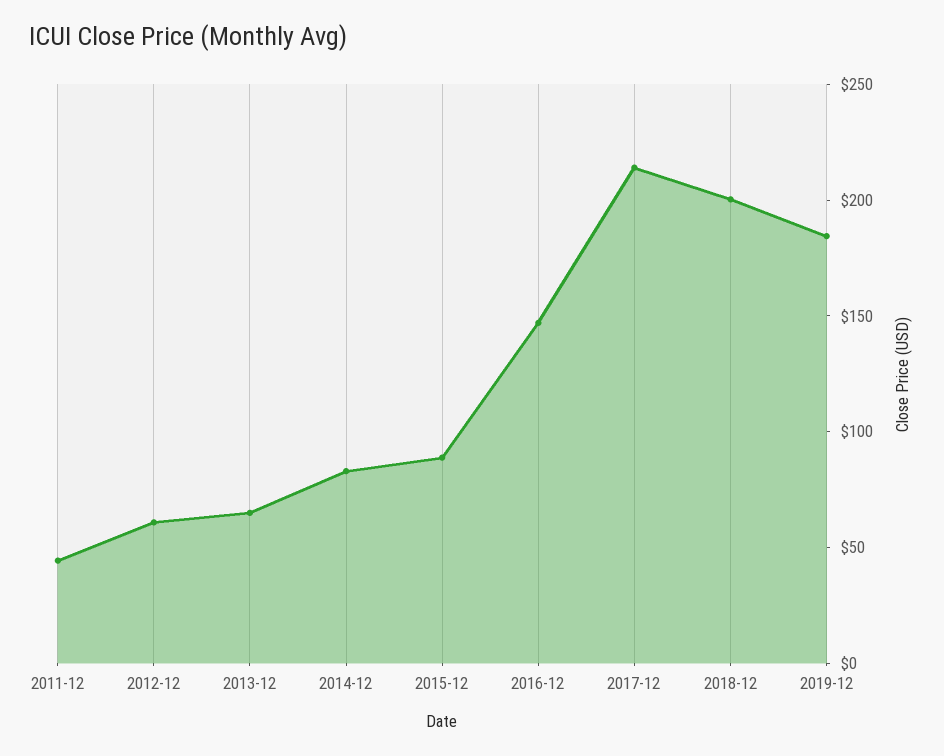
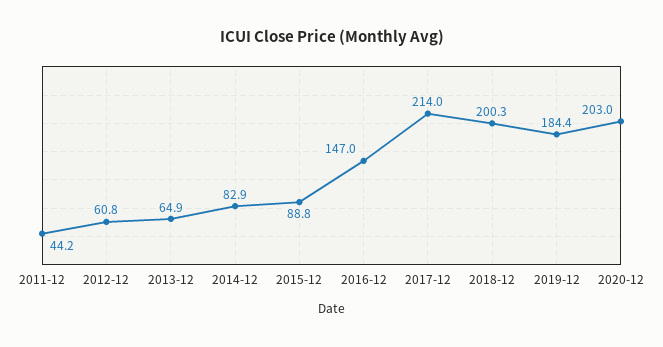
2020-12: none -> 203

